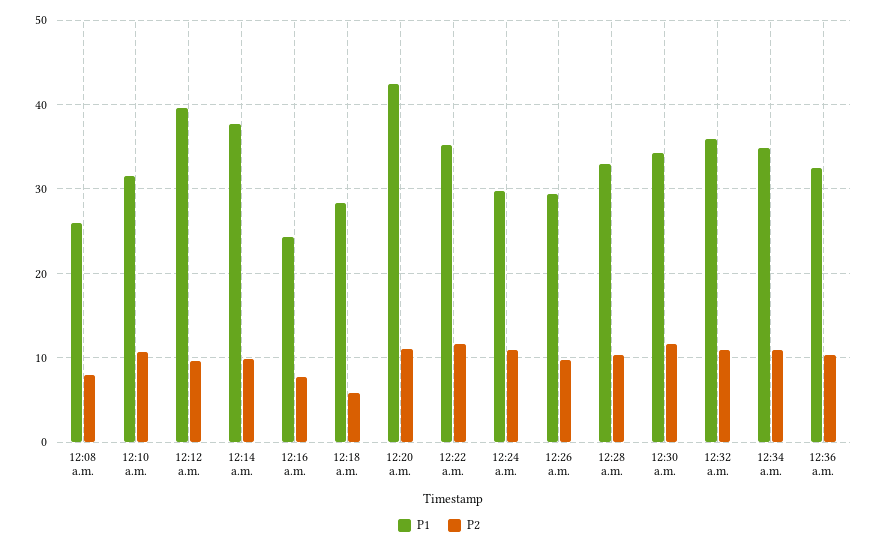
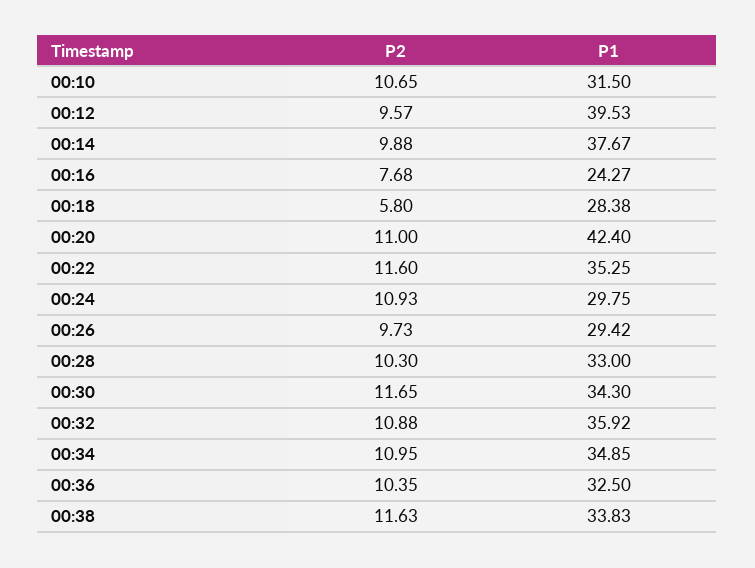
P1, 12:08 a.m.: 26 -> none
P2, 12:08 a.m.: 8 -> none
P2, 00:38: none -> 11.63
P1, 00:38: none -> 33.83

